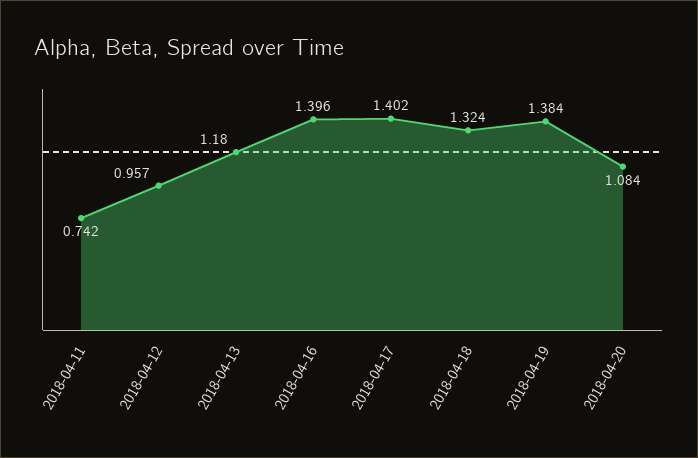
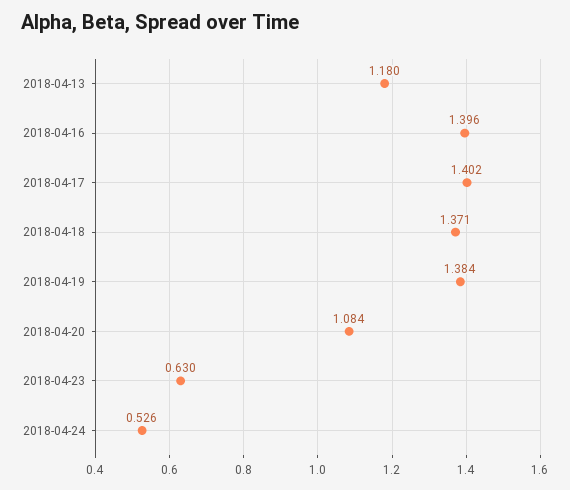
2018-04-11: 0.742 -> none
2018-04-12: 0.957 -> none
2018-04-18: 1.324 -> 1.371
2018-04-23: none -> 0.63
2018-04-24: none -> 0.526

